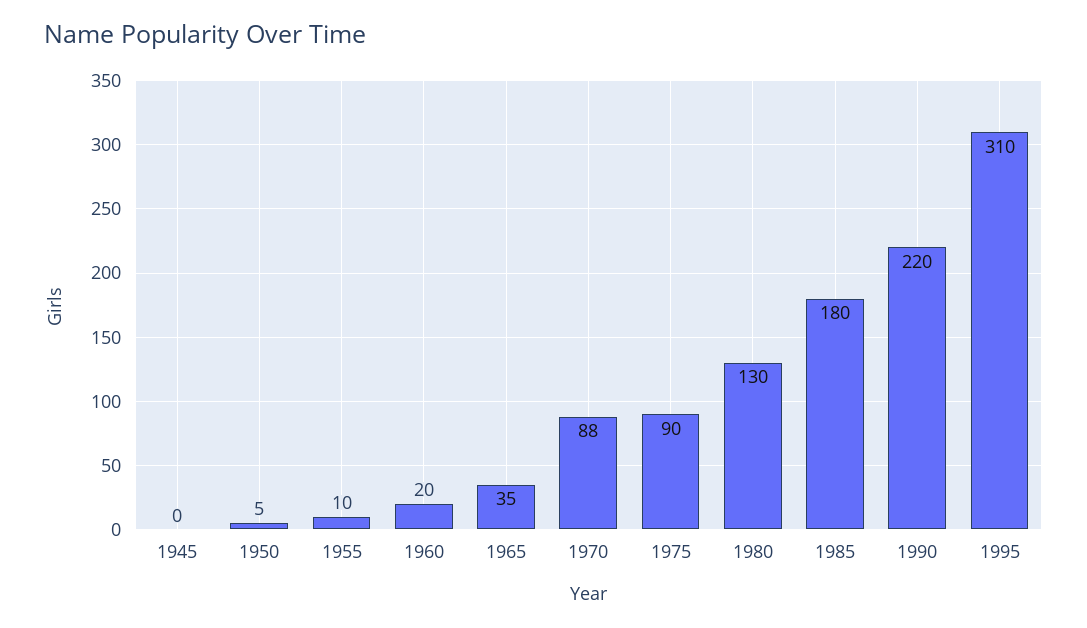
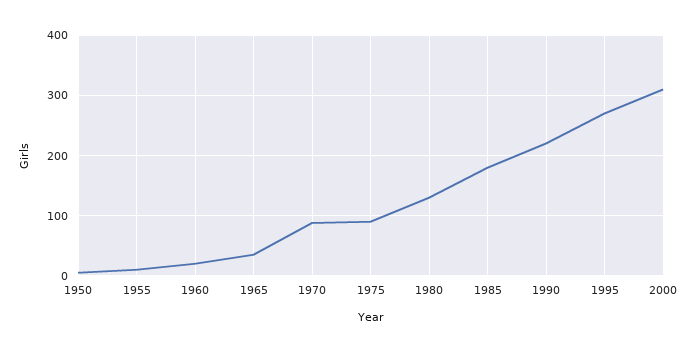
1945: 0 -> none
1995: 310 -> 270
2000: none -> 310

